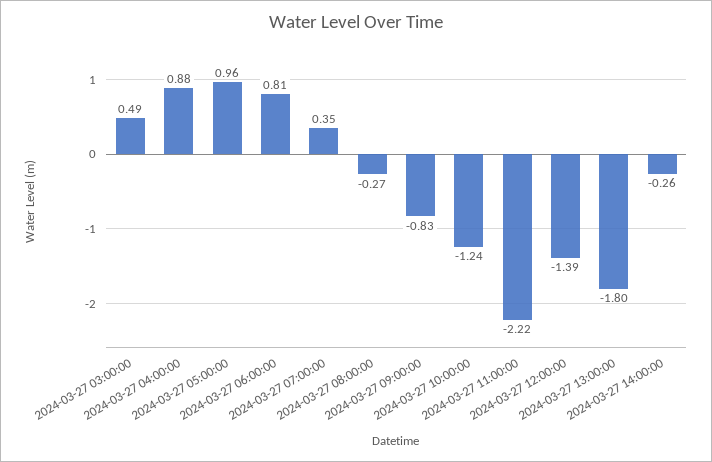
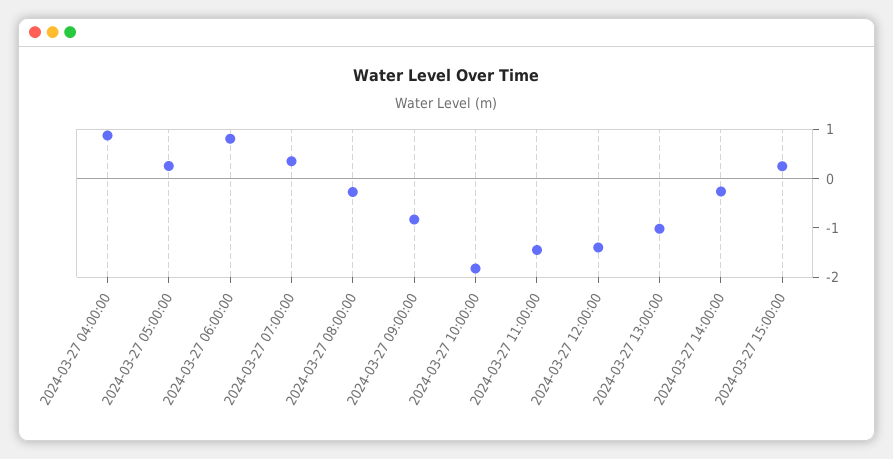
2024-03-27 03:00:00: 0.49 -> none
2024-03-27 05:00:00: 0.96 -> 0.2
2024-03-27 10:00:00: -1.24 -> -1.8
2024-03-27 11:00:00: -2.22 -> -1.4
2024-03-27 13:00:00: -1.8 -> -1
2024-03-27 15:00:00: none -> 0.2

